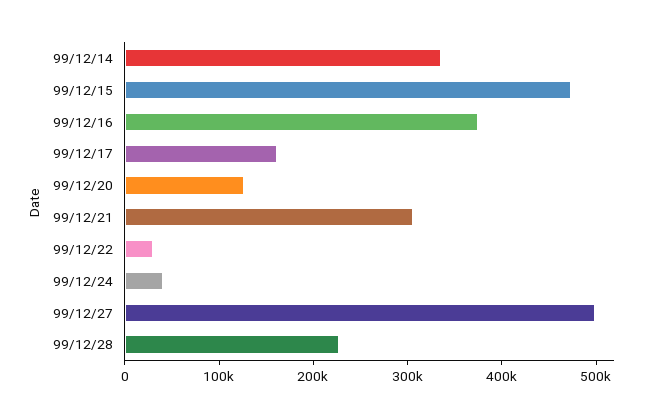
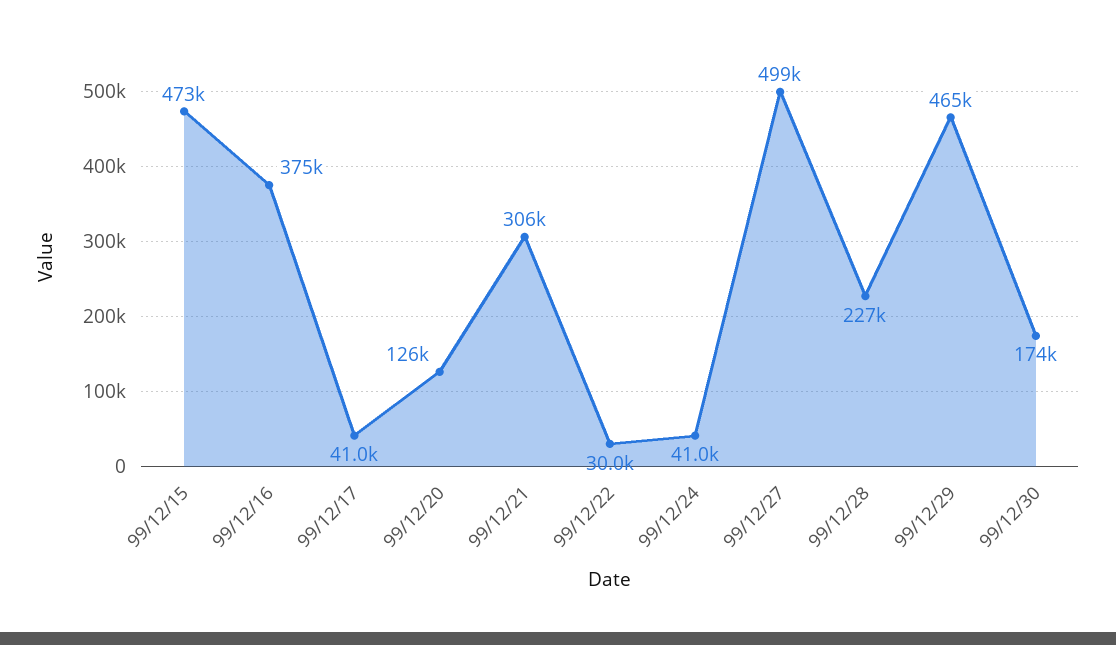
99/12/14: 340000 -> none
99/12/17: 160000 -> 41000
99/12/29: none -> 465000
99/12/30: none -> 174000

